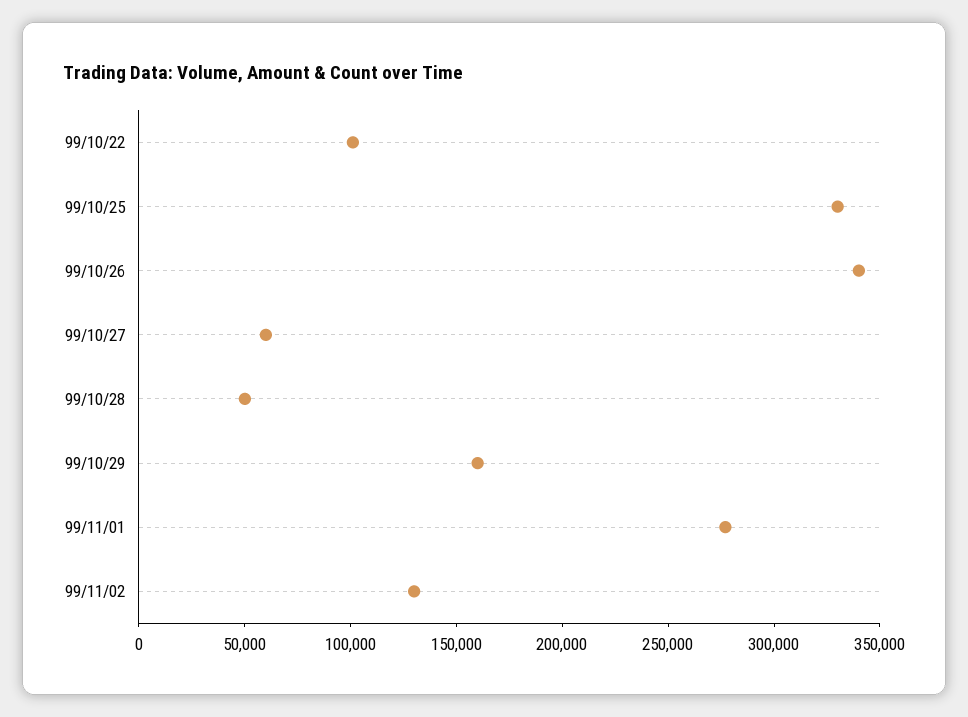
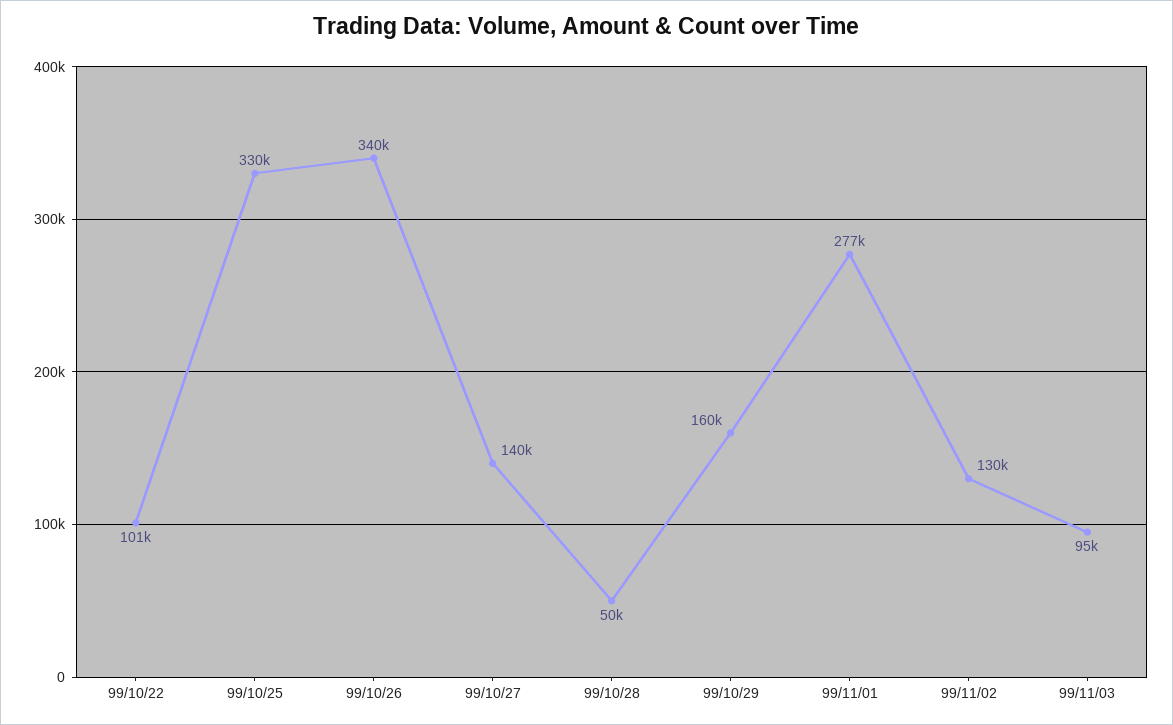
99/10/27: 60000 -> 140000
99/11/03: none -> 95000

